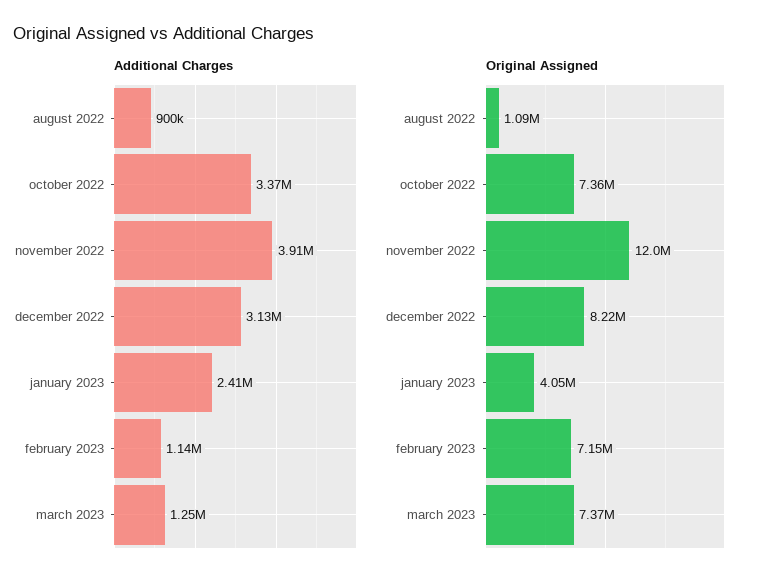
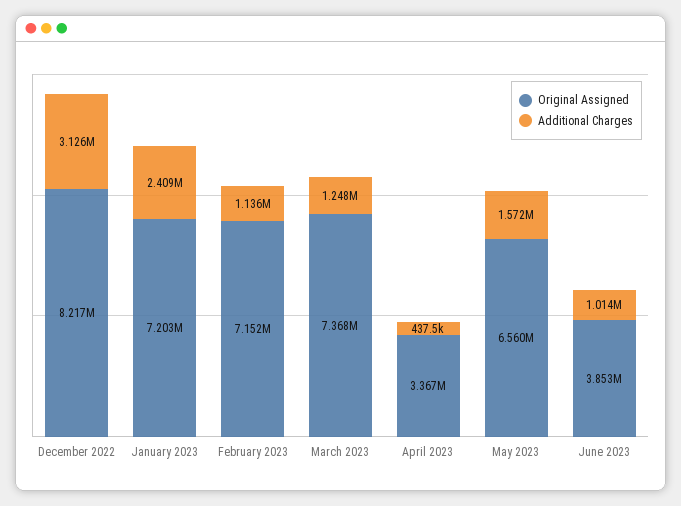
Additional Charges, august 2022: 900000 -> none
Additional Charges, october 2022: 3370000 -> none
Additional Charges, november 2022: 3910000 -> none
Original Assigned, august 2022: 1090000 -> none
Original Assigned, october 2022: 7360000 -> none
Original Assigned, november 2022: 12000000 -> none
Original Assigned, january 2023: 4050000 -> 7203000
Original Assigned, April 2023: none -> 3367000
Additional Charges, April 2023: none -> 437500
Original Assigned, May 2023: none -> 6560000
Additional Charges, May 2023: none -> 1572000
Original Assigned, June 2023: none -> 3853000
Additional Charges, June 2023: none -> 1014000

